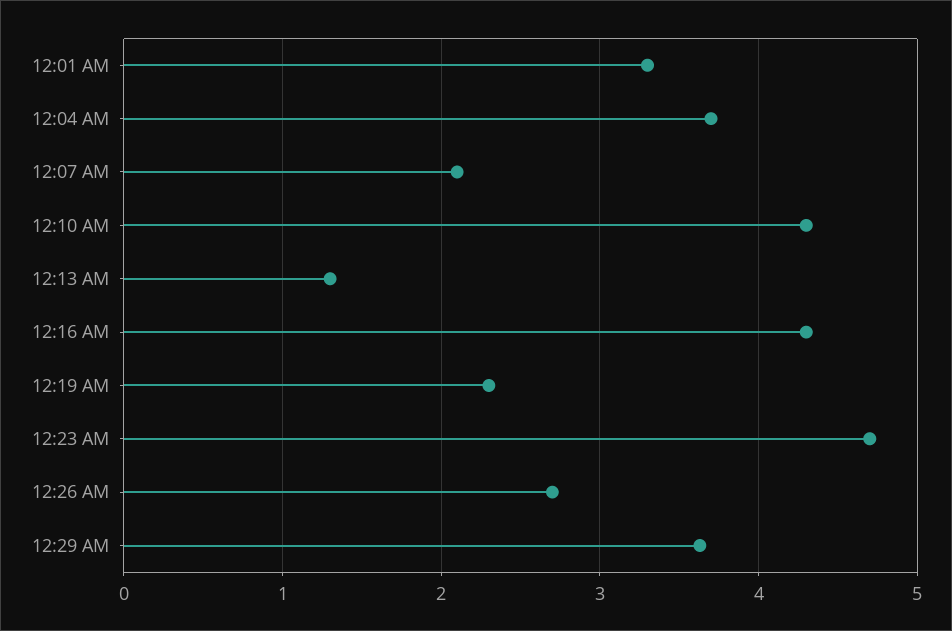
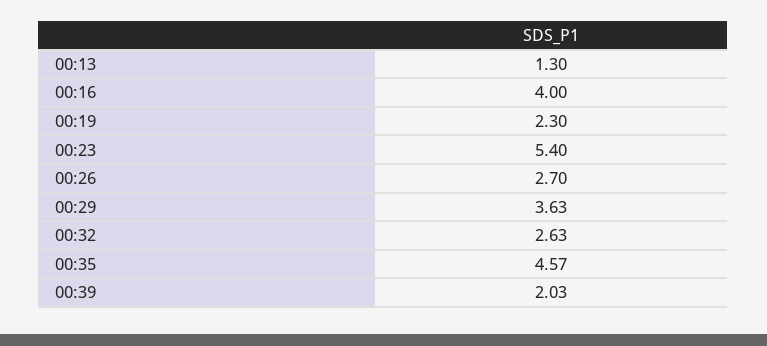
12:01 AM: 3.3 -> none
12:04 AM: 3.7 -> none
12:07 AM: 2.1 -> none
12:10 AM: 4.3 -> none
12:16 AM: 4.3 -> 4
12:23 AM: 4.7 -> 5.4
00:32: none -> 2.63
00:35: none -> 4.57
00:39: none -> 2.03

